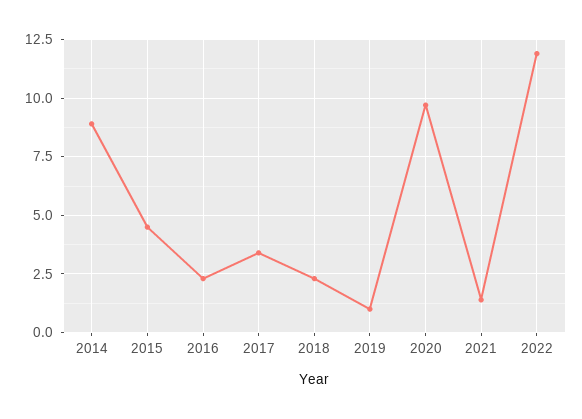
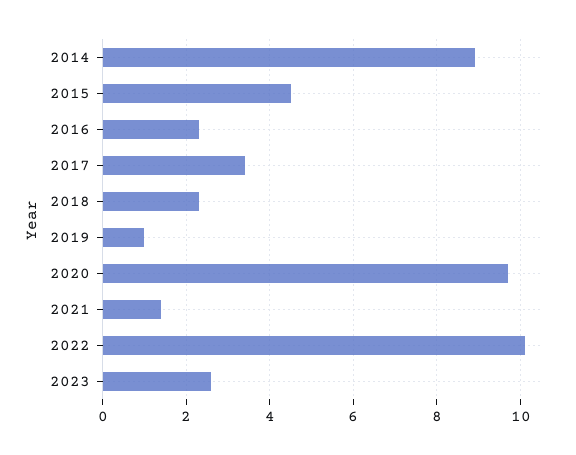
2022: 12 -> 10
2023: none -> 2.5

